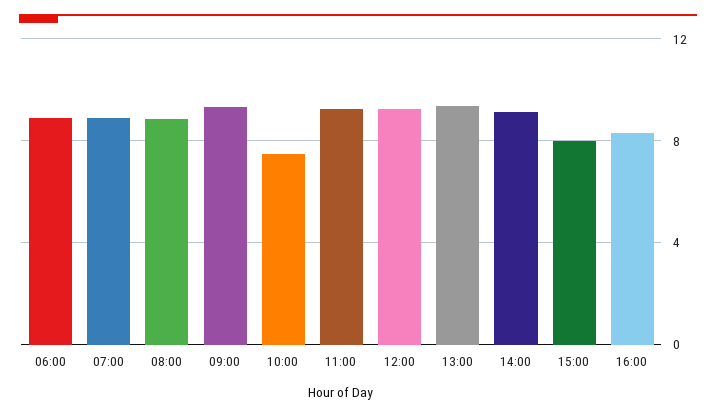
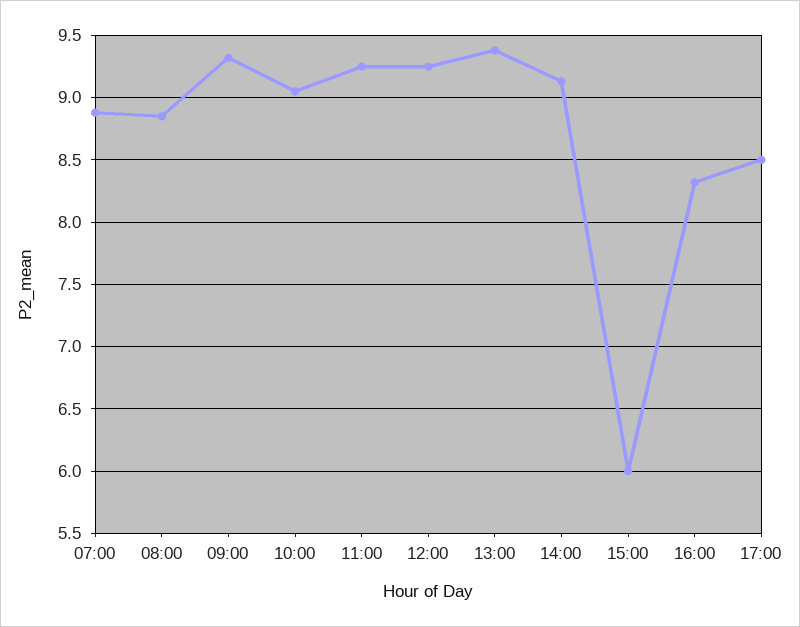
06:00: 9 -> none
10:00: 7.5 -> 9.05
15:00: 8 -> 6
17:00: none -> 8.5

